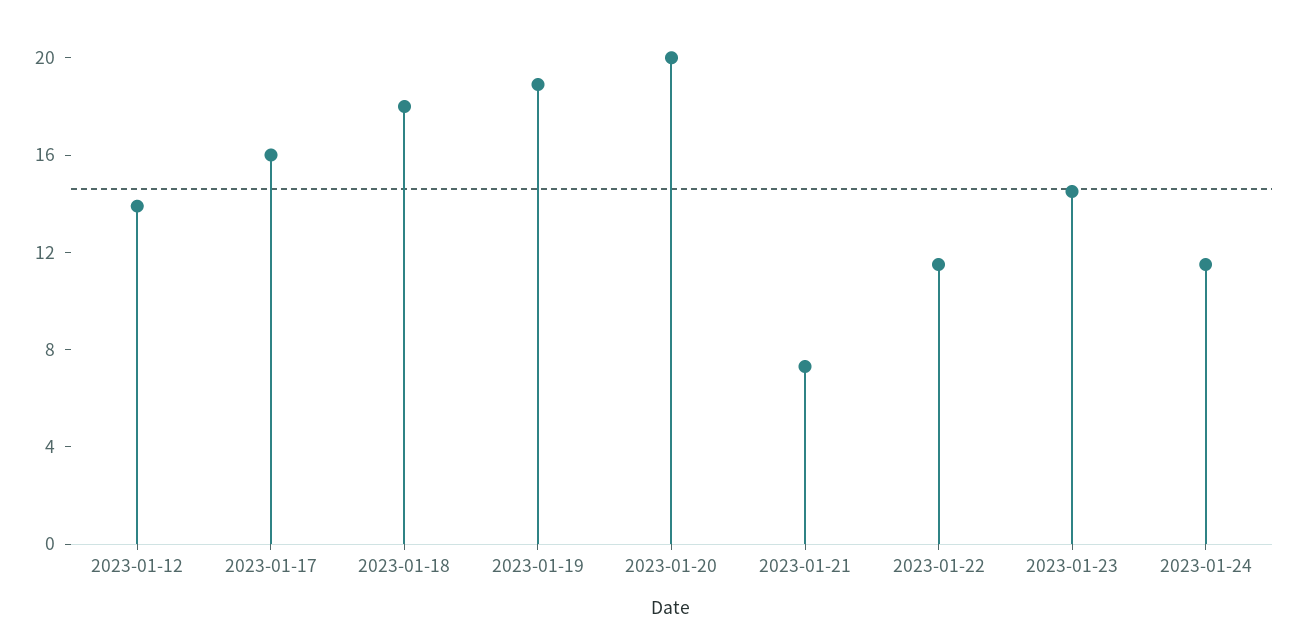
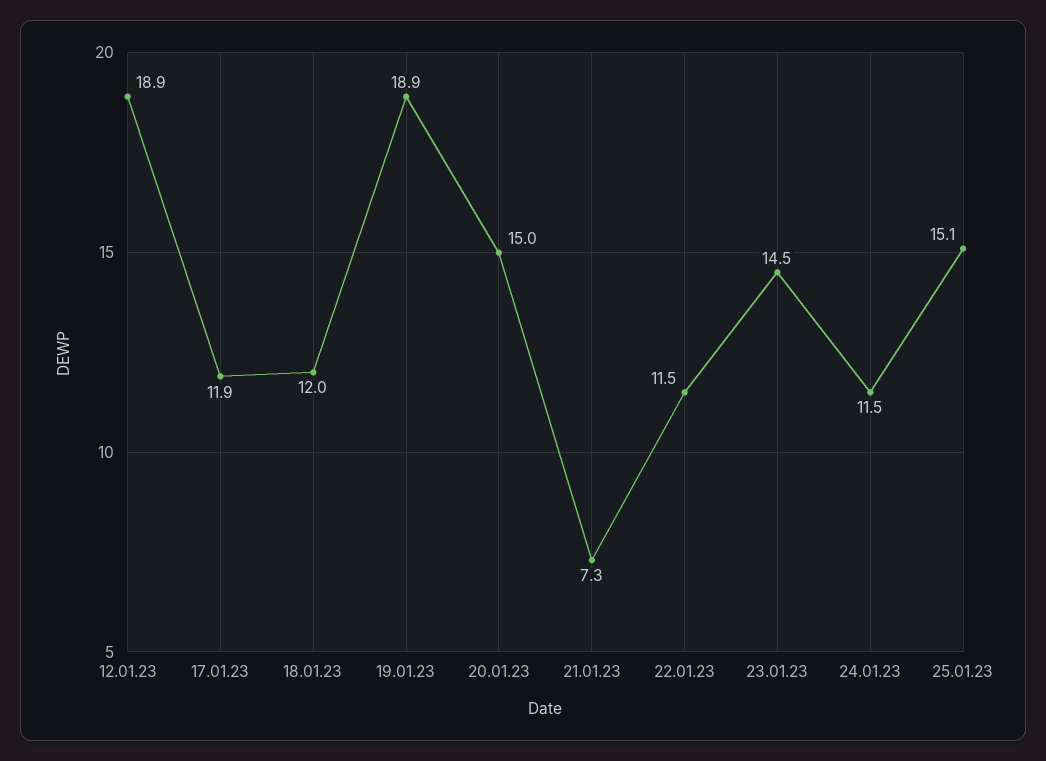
2023-01-12: 14 -> 18.9
2023-01-17: 16 -> 11.9
2023-01-18: 18 -> 12
2023-01-20: 20 -> 15
25.01.23: none -> 15.1

